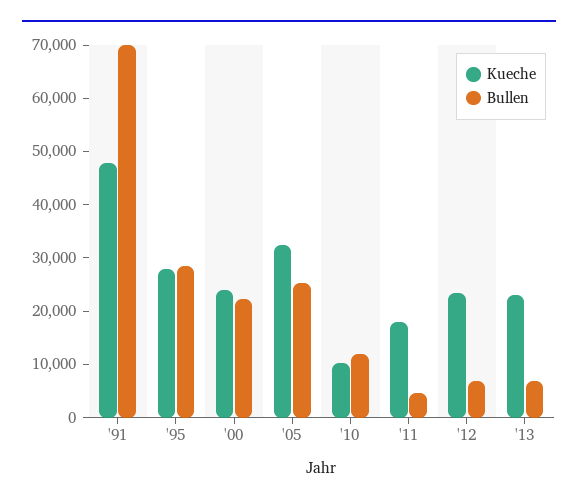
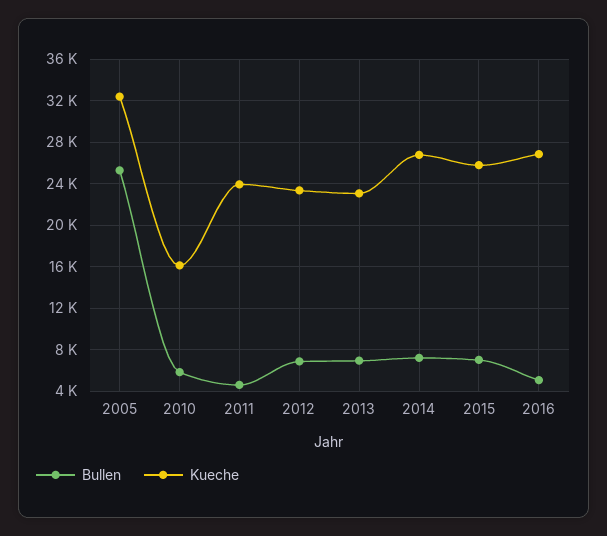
Kueche, '91: 48000 -> none
Bullen, '91: 70000 -> none
Kueche, '95: 28000 -> none
Bullen, '95: 28000 -> none
Kueche, '00: 24000 -> none
Bullen, '00: 22000 -> none
Kueche, '10: 10000 -> 16000
Bullen, '10: 12000 -> 6000
Kueche, '11: 18000 -> 24000
Bullen, 2014: none -> 7000
Kueche, 2014: none -> 27000
Bullen, 2015: none -> 7000
Kueche, 2015: none -> 26000
Bullen, 2016: none -> 5000
Kueche, 2016: none -> 27000

